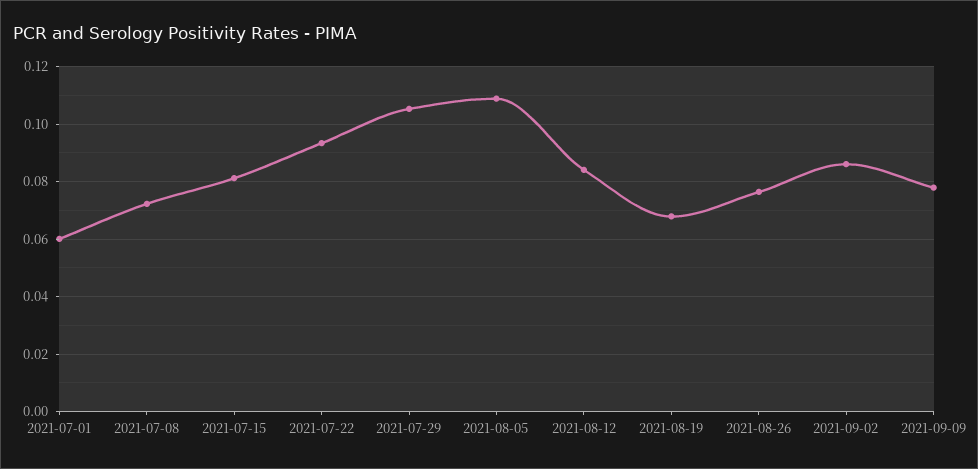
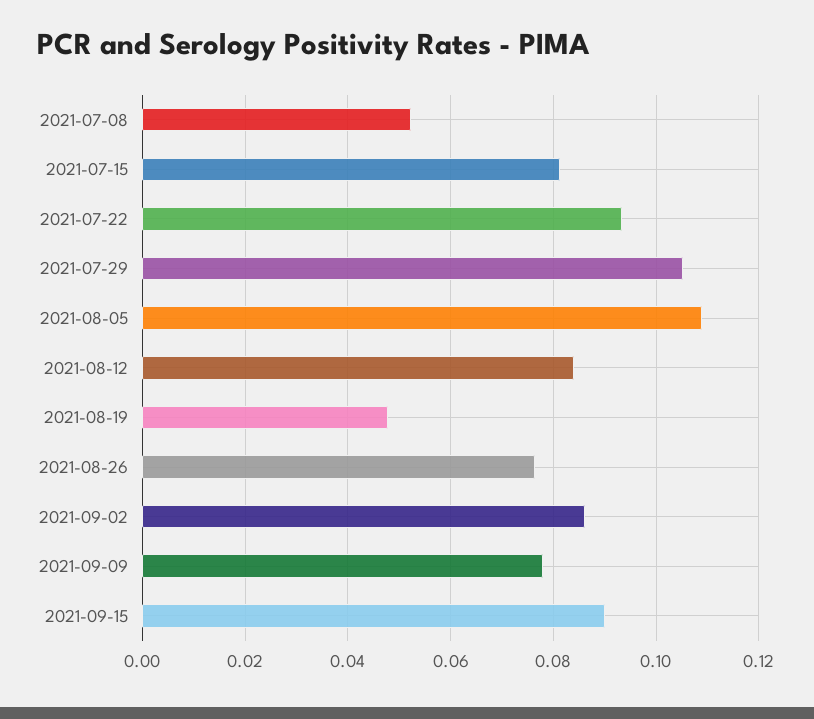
2021-07-01: 0.06 -> none
2021-07-08: 0.0725 -> 0.052
2021-08-19: 0.0675 -> 0.048
2021-09-15: none -> 0.09

